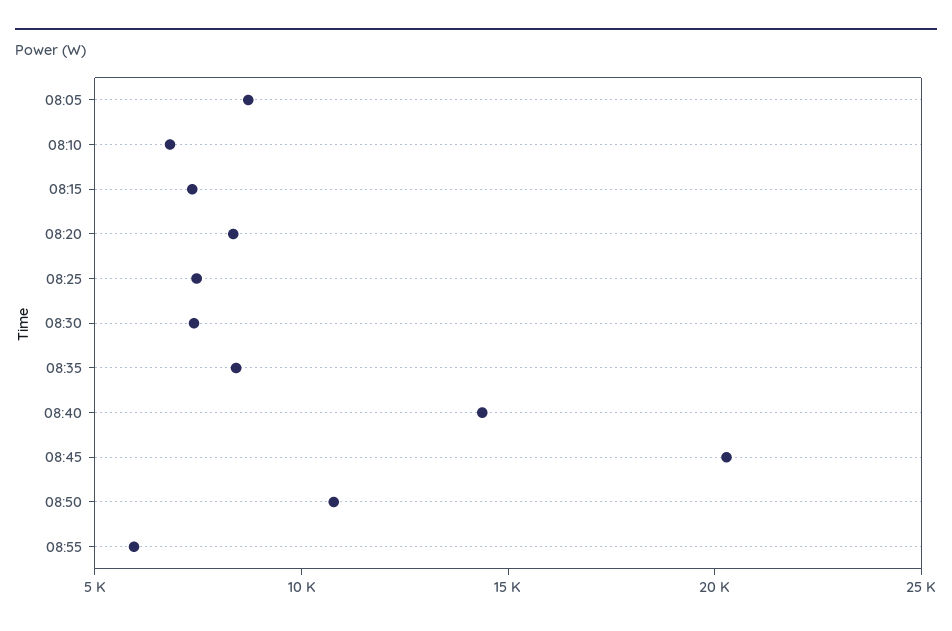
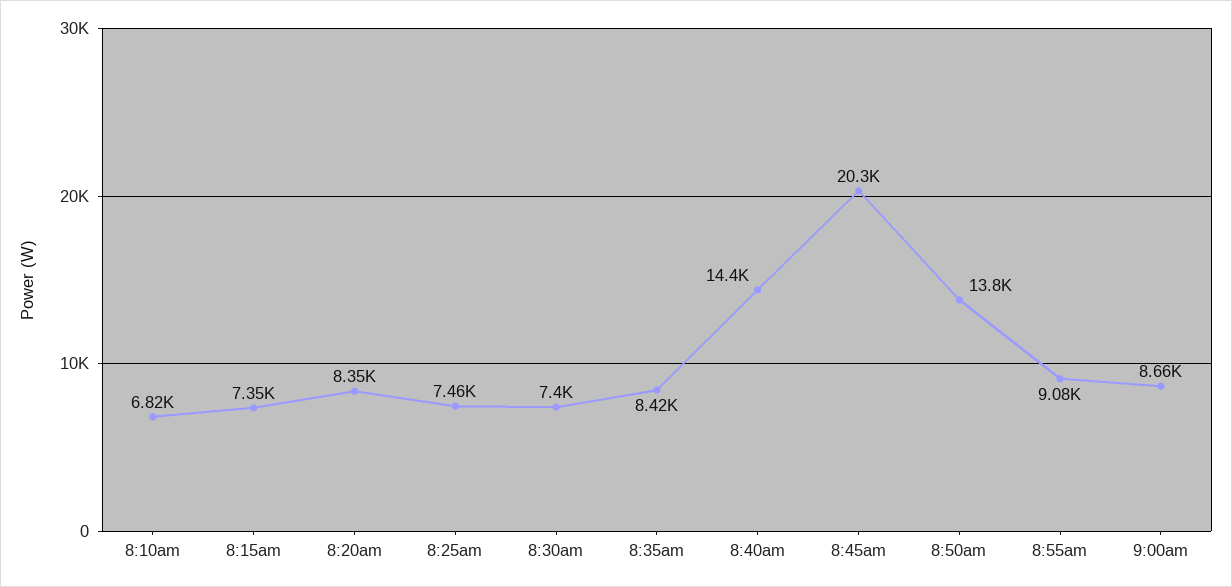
08:05: 9000 -> none
08:50: 11000 -> 13800
08:55: 6000 -> 9080
9:00am: none -> 8660

